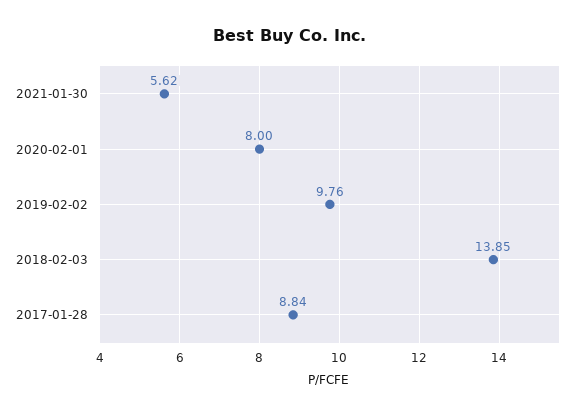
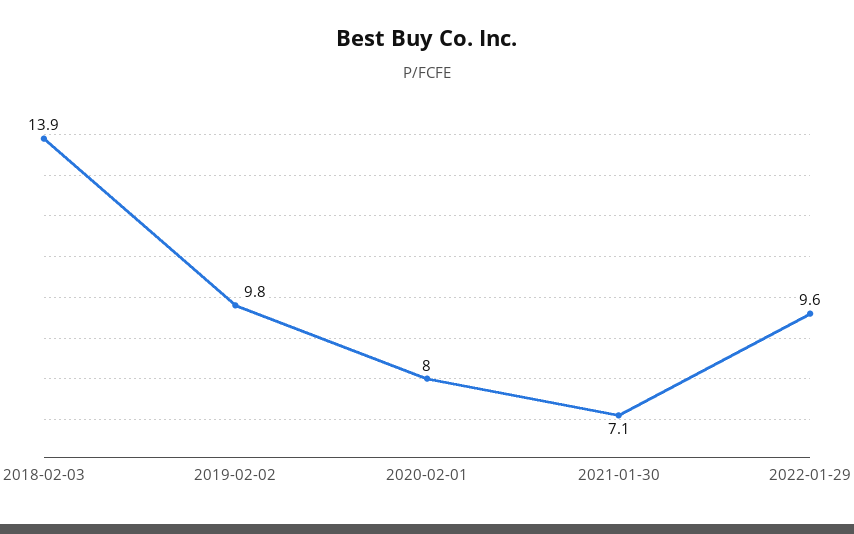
2021-01-30: 5.62 -> 7.1
2017-01-28: 8.84 -> none
2022-01-29: none -> 9.6

